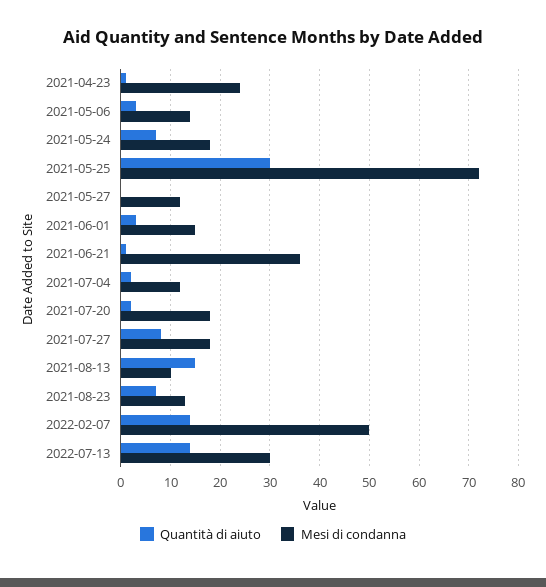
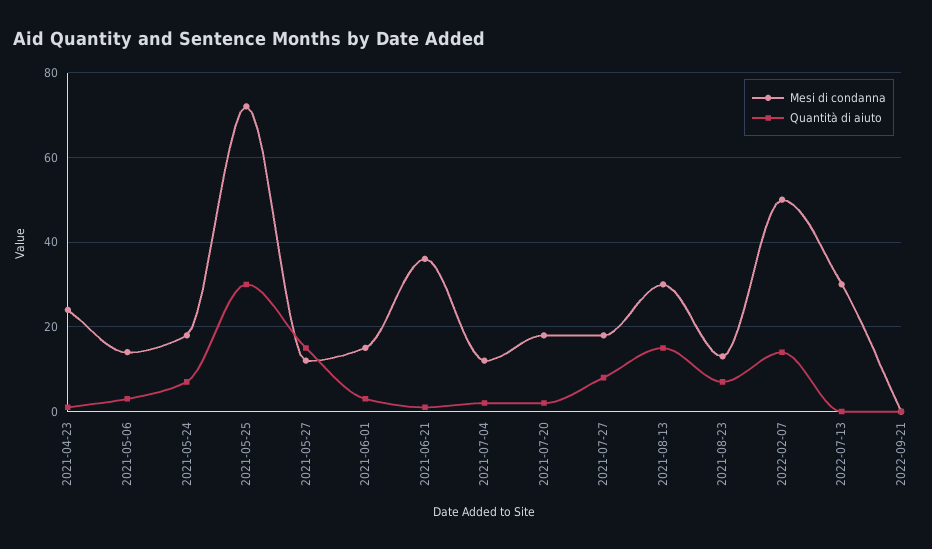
Quantità di aiuto, 2021-05-27: 0 -> 15
Mesi di condanna, 2021-08-13: 10 -> 30
Quantità di aiuto, 2022-07-13: 15 -> 0
Mesi di condanna, 2022-09-21: none -> 0
Quantità di aiuto, 2022-09-21: none -> 0

